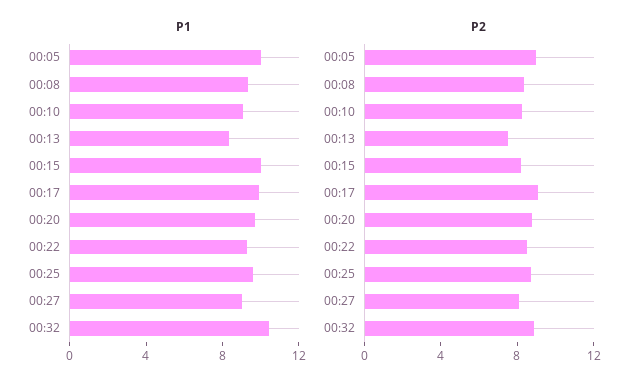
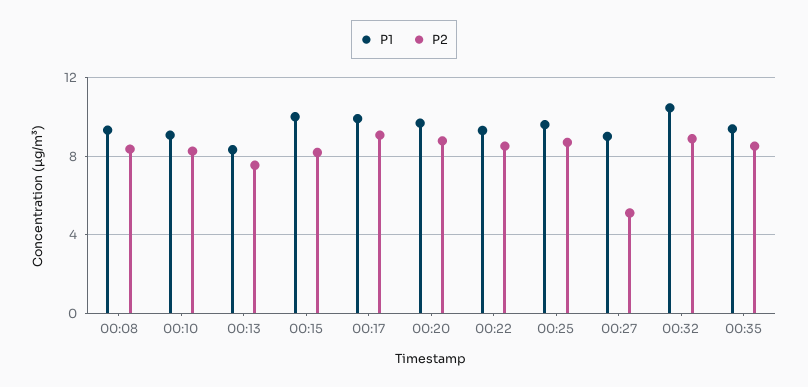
P1, 00:05: 10 -> none
P2, 00:05: 9 -> none
P2, 00:27: 8 -> 5
P1, 00:35: none -> 9.5
P2, 00:35: none -> 8.5

